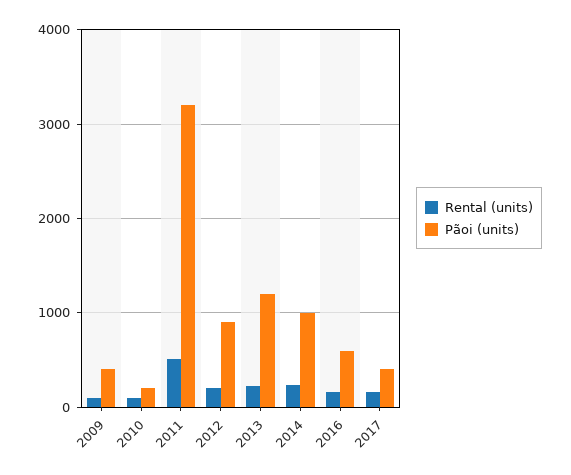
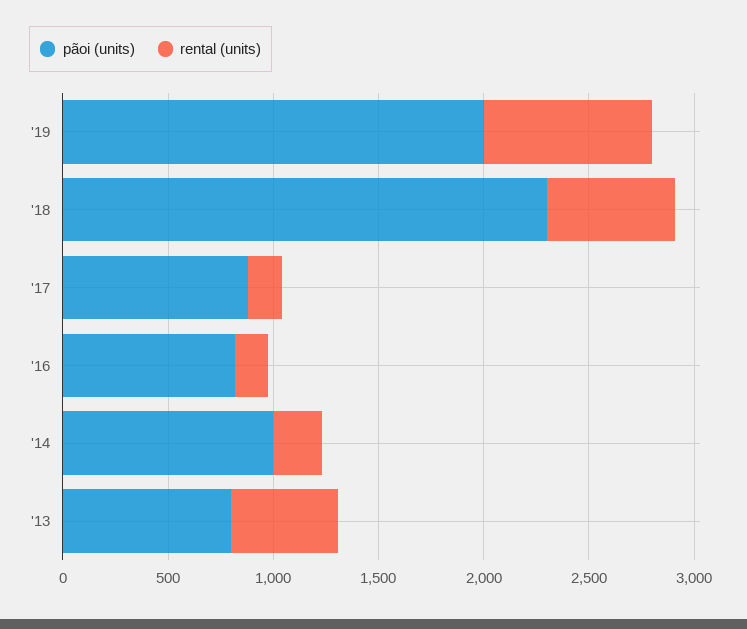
Rental (units), 2009: 100 -> none
Pãoi (units), 2009: 400 -> none
Rental (units), 2010: 100 -> none
Pãoi (units), 2010: 200 -> none
Rental (units), 2011: 500 -> none
Pãoi (units), 2011: 3200 -> none
Rental (units), 2012: 200 -> none
Pãoi (units), 2012: 900 -> none
Rental (units), 2013: 200 -> 500
Pãoi (units), 2013: 1200 -> 800
Pãoi (units), 2016: 600 -> 800
Pãoi (units), 2017: 400 -> 900
Pãoi (units), '19: none -> 2000
Rental (units), '19: none -> 800
Pãoi (units), '18: none -> 2300
Rental (units), '18: none -> 600

